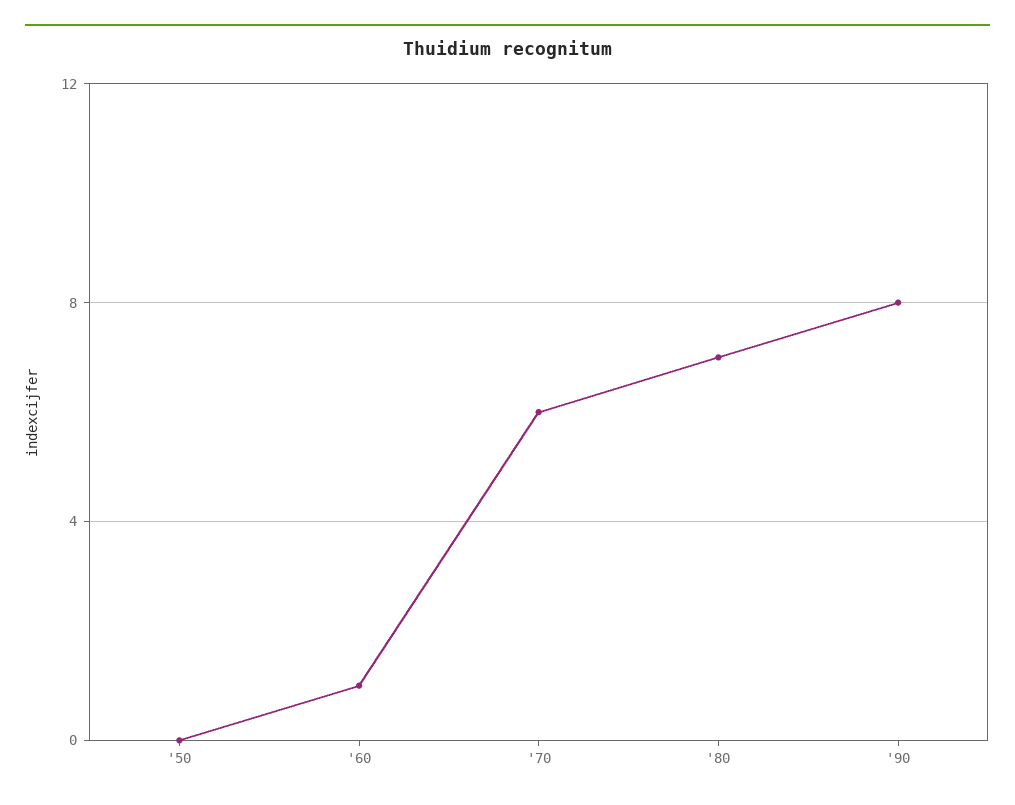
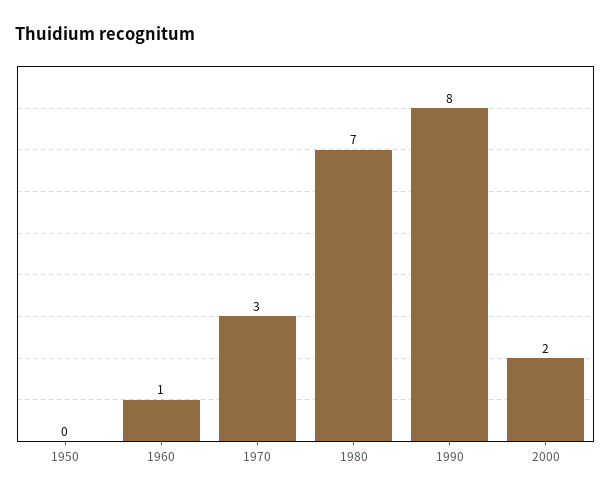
'70: 6 -> 3
2000: none -> 2

